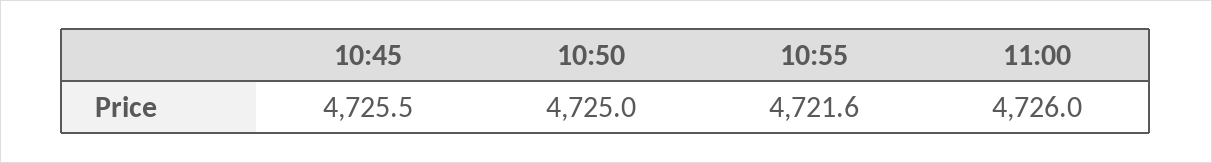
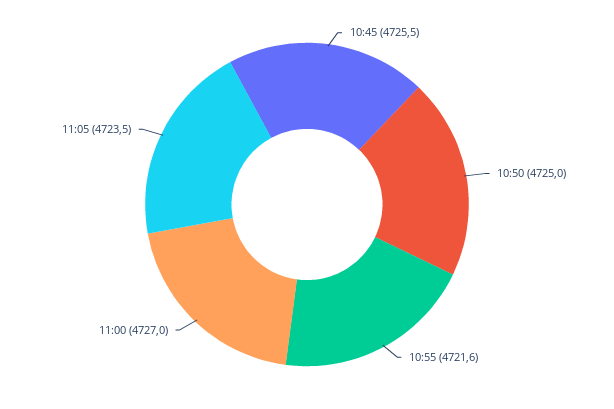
11:00: 4726 -> 4727
11:05: none -> 4723.5

